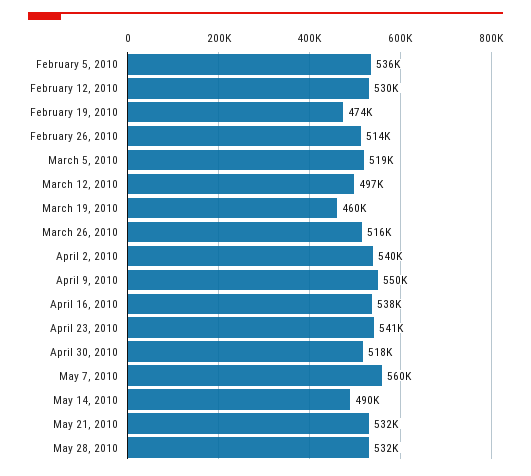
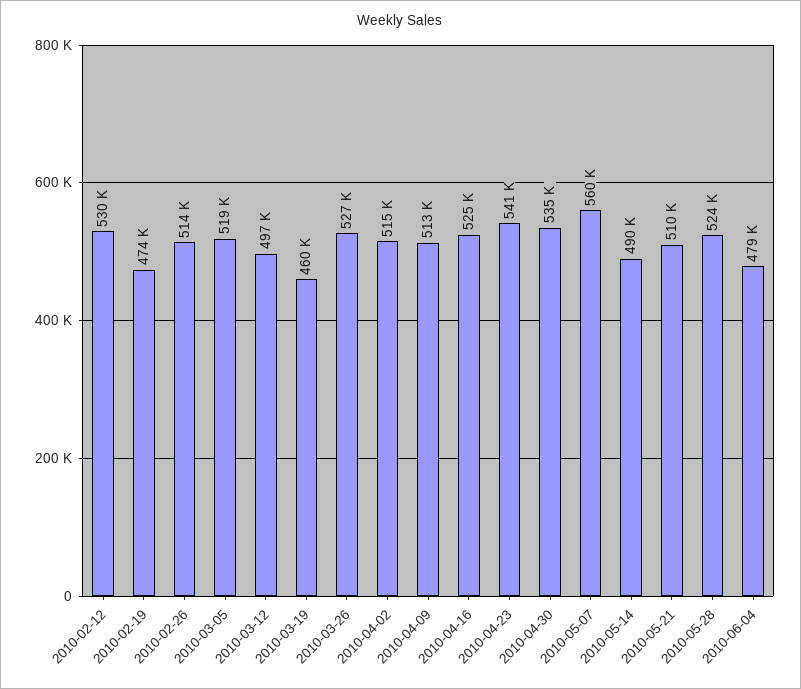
February 5, 2010: 536000 -> none
March 26, 2010: 516000 -> 527000
April 2, 2010: 540000 -> 515000
April 9, 2010: 550000 -> 513000
April 16, 2010: 538000 -> 525000
April 30, 2010: 518000 -> 535000
May 21, 2010: 532000 -> 510000
May 28, 2010: 532000 -> 524000
2010-06-04: none -> 479000

